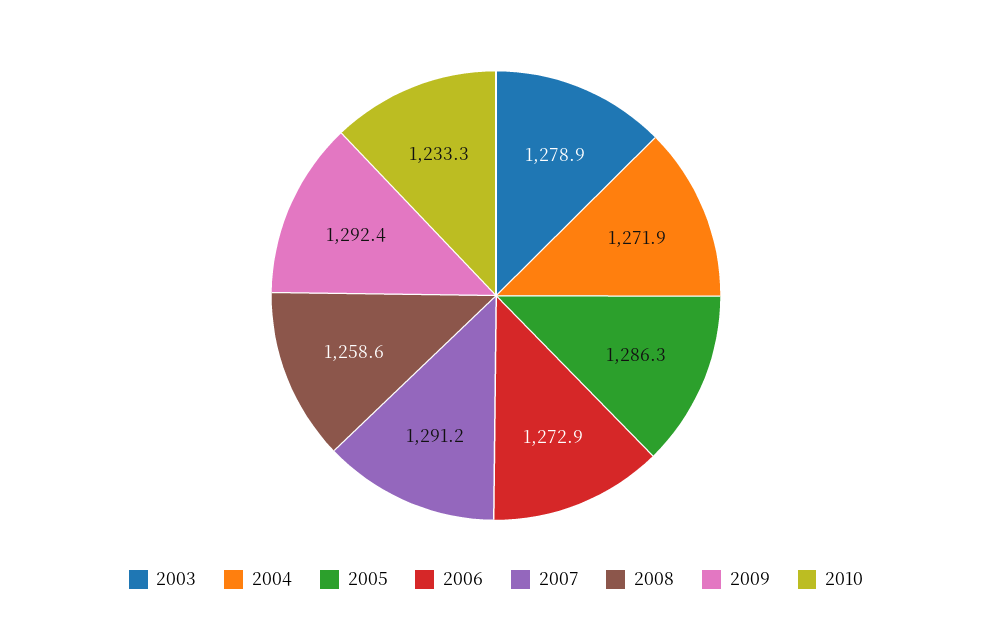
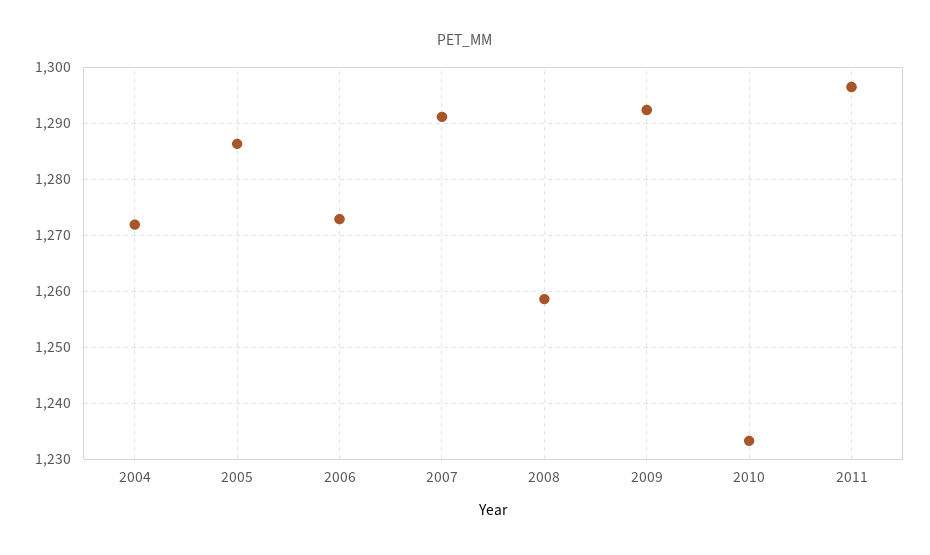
2003: 1278.9 -> none
2011: none -> 1296

